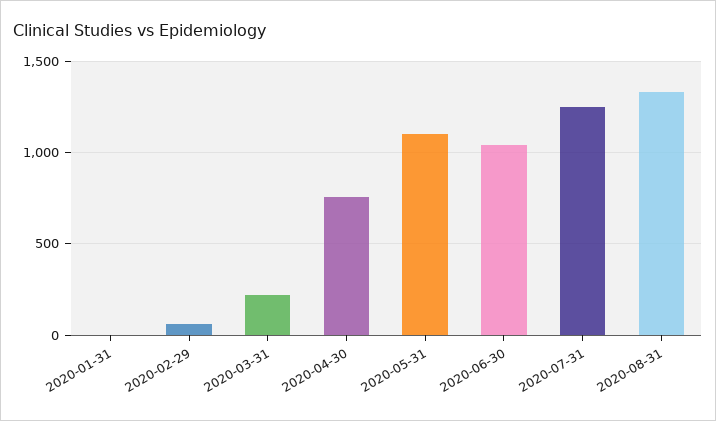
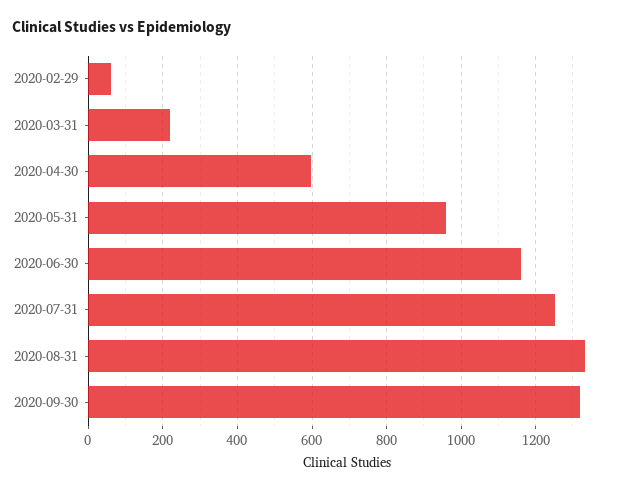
2020-01-31: 0 -> none
2020-04-30: 750 -> 600
2020-05-31: 1100 -> 960
2020-06-30: 1050 -> 1160
2020-09-30: none -> 1320

